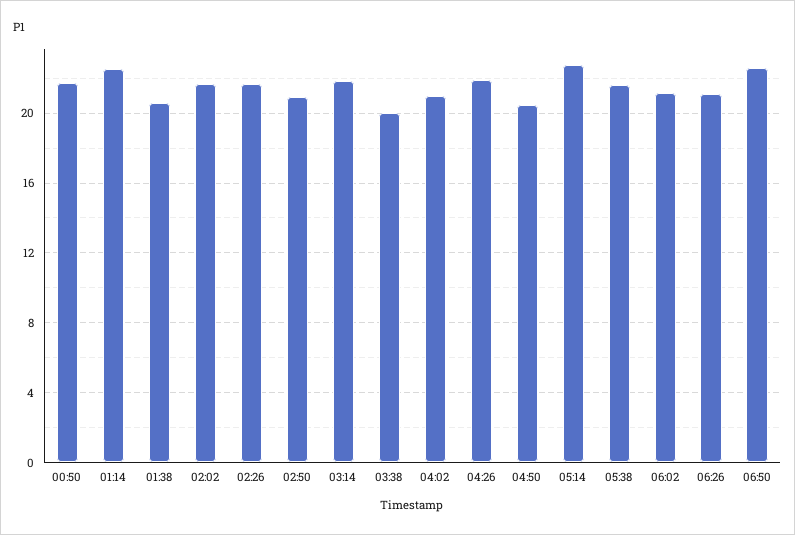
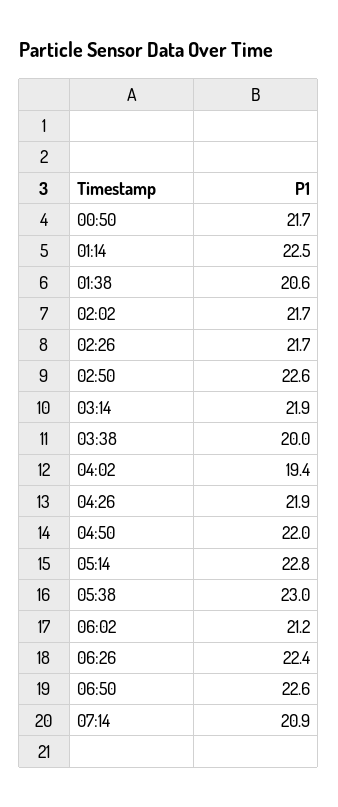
02:50: 21 -> 22.6
04:02: 21 -> 19.4
04:50: 20.5 -> 22
05:38: 21.5 -> 23
06:26: 21 -> 22.4
07:14: none -> 20.9

